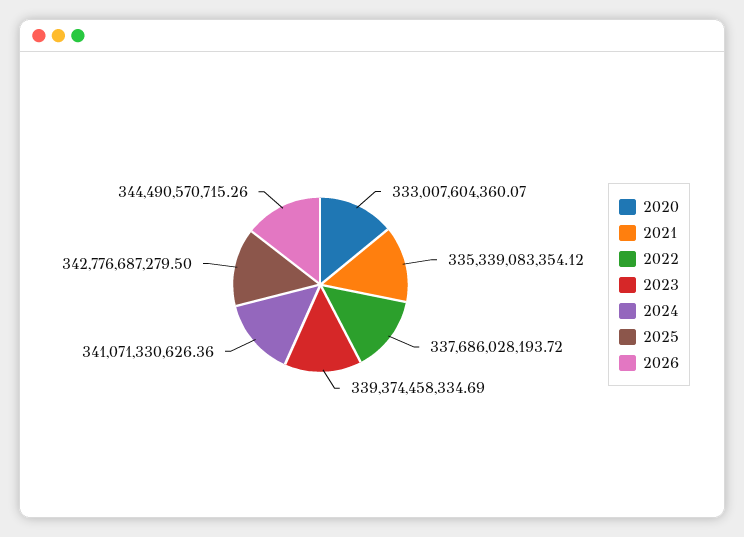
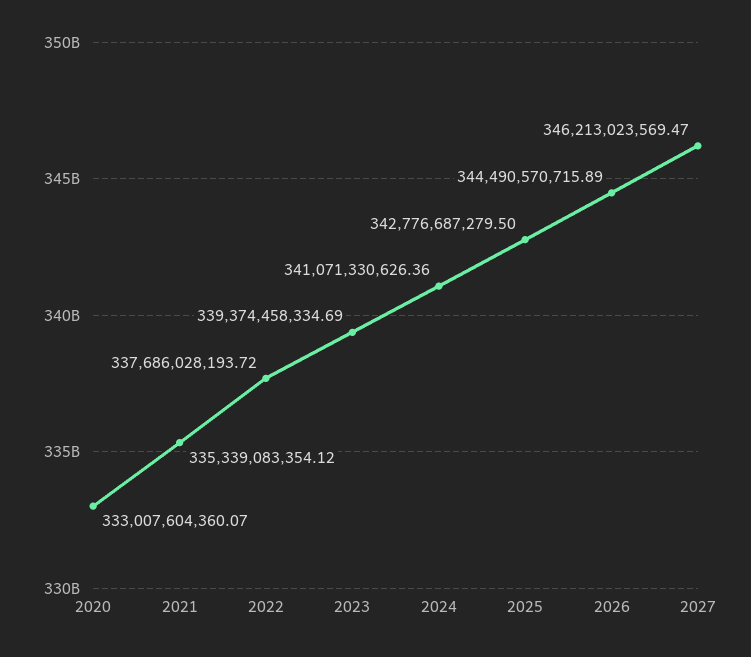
2026: 344490570715.26 -> 344490570715.89
2027: none -> 346213023569.47

